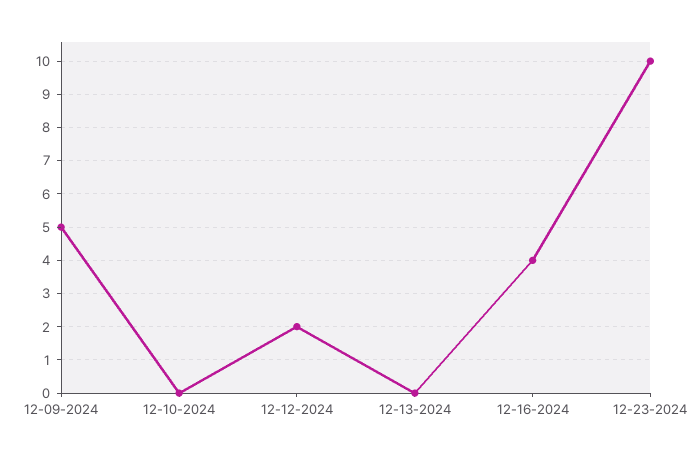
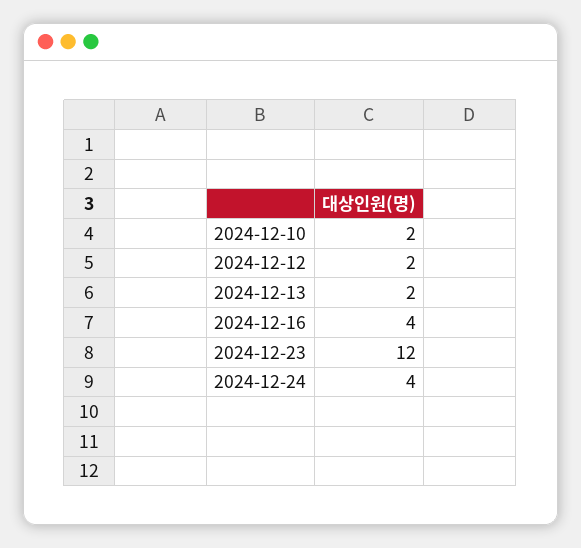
12-09-2024: 5 -> none
12-10-2024: 0 -> 2
12-13-2024: 0 -> 2
12-23-2024: 10 -> 12
2024-12-24: none -> 4

